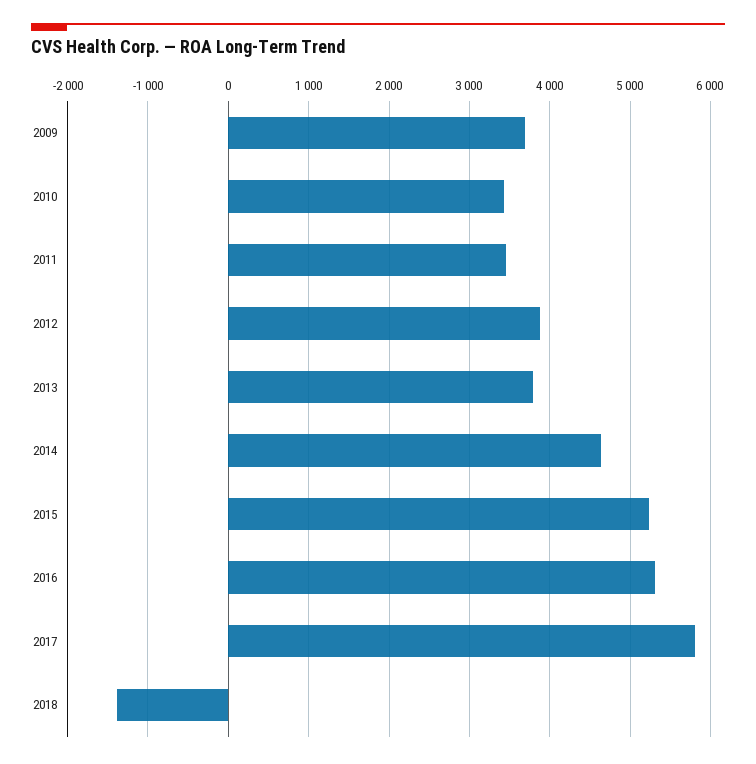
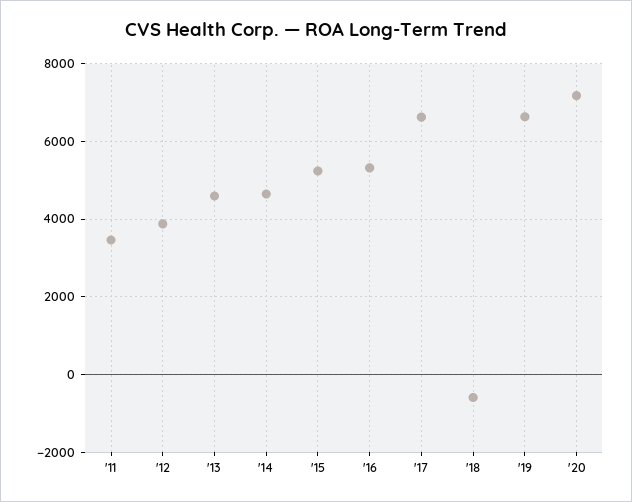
2009: 3700 -> none
2010: 3400 -> none
2013: 3800 -> 4600
2017: 5800 -> 6600
2018: -1400 -> -600
'19: none -> 6600
'20: none -> 7200

